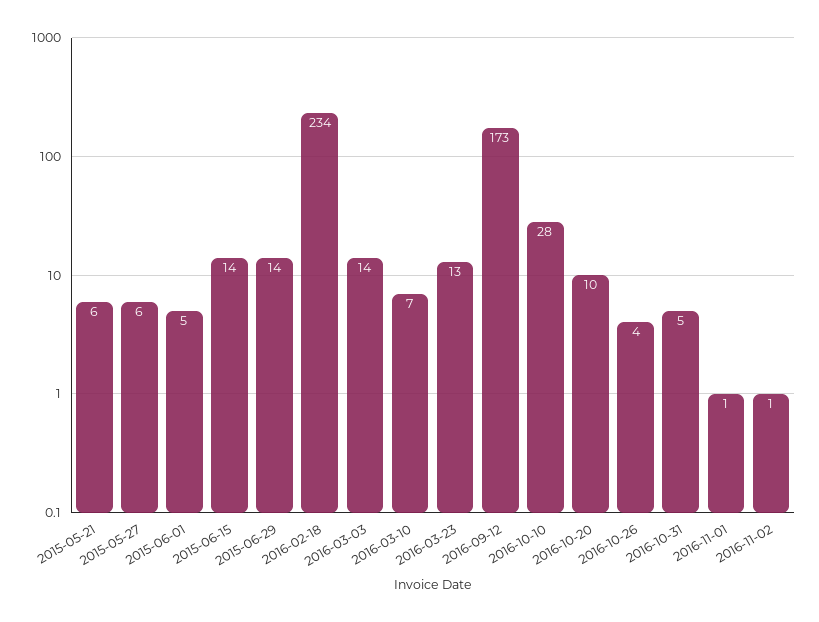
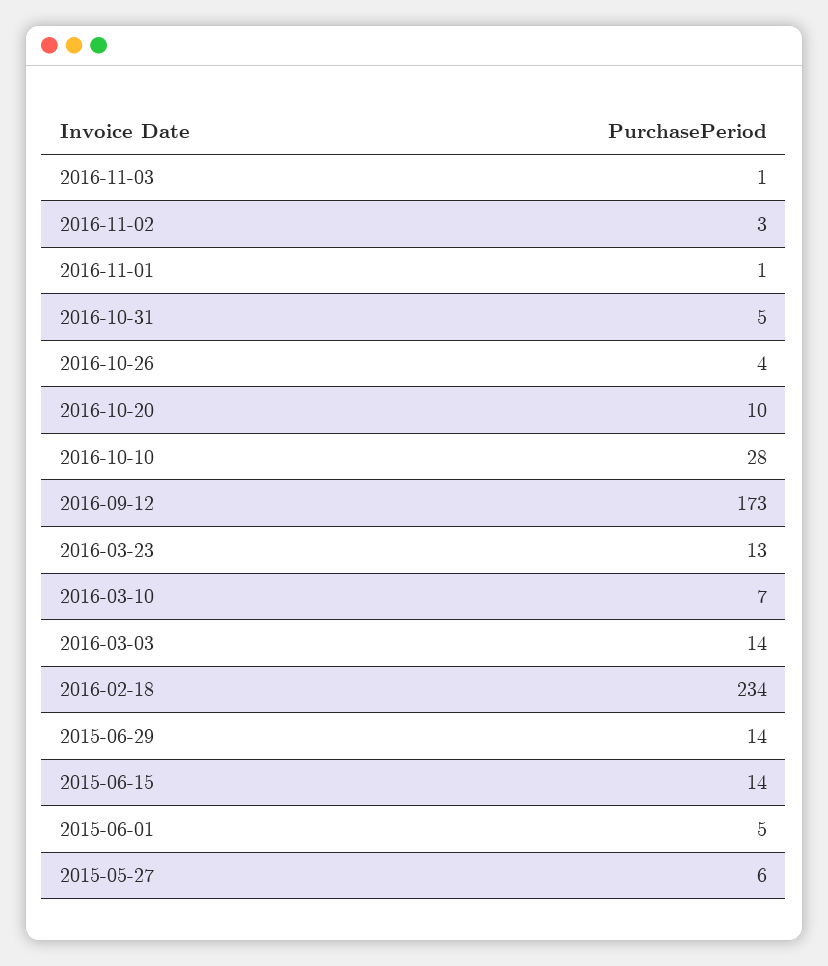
2015-05-21: 6 -> none
2016-11-02: 1 -> 3
2016-11-03: none -> 1

